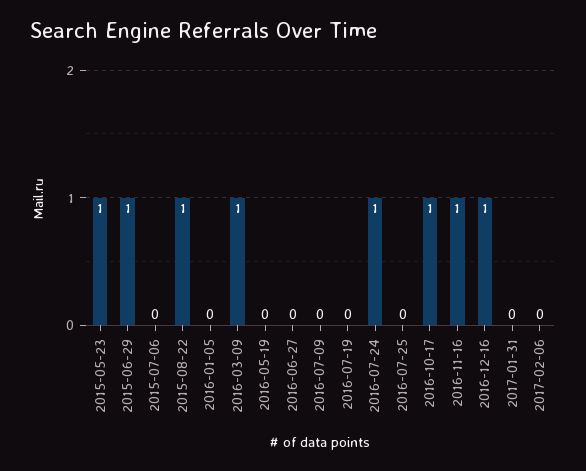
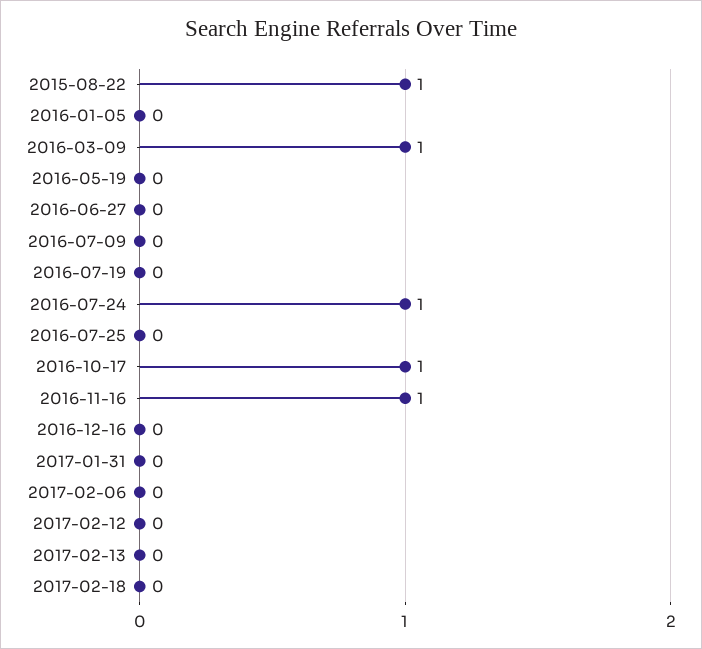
2015-05-23: 1 -> none
2015-06-29: 1 -> none
2015-07-06: 0 -> none
2016-12-16: 1 -> 0
2017-02-12: none -> 0
2017-02-13: none -> 0
2017-02-18: none -> 0

